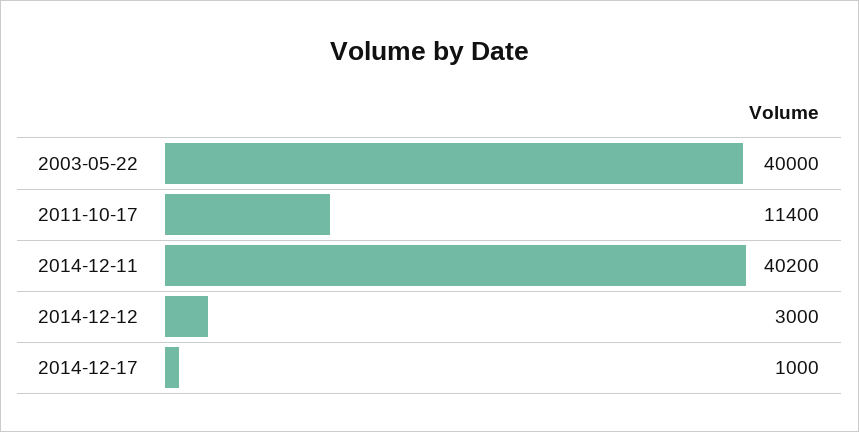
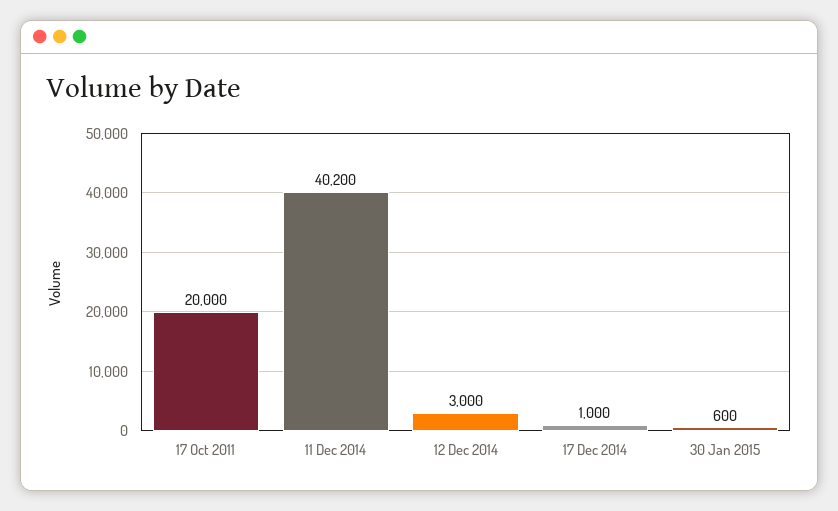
2003-05-22: 40000 -> none
2011-10-17: 11400 -> 20000
30 Jan 2015: none -> 600

